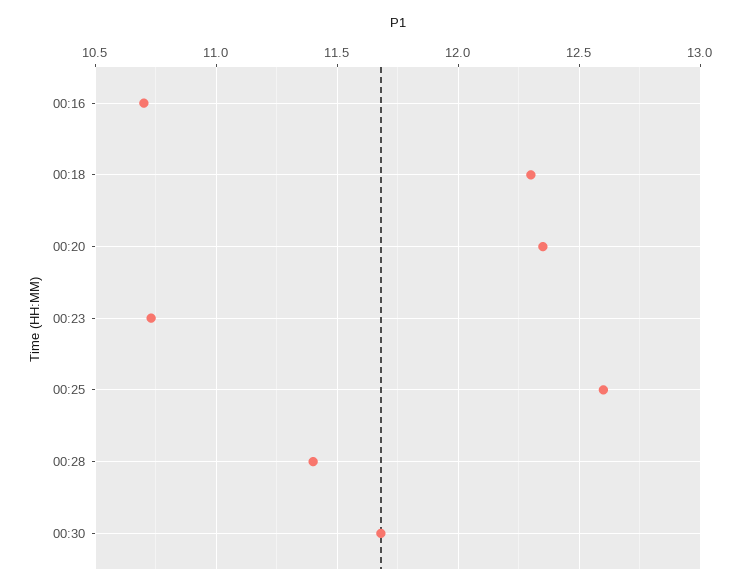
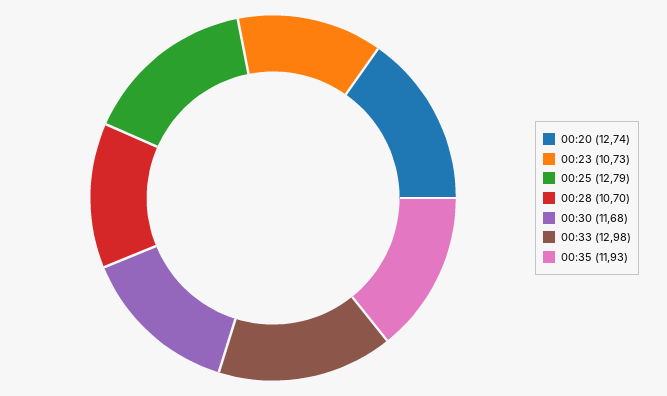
00:16: 10.7 -> none
00:18: 12.3 -> none
00:20: 12.35 -> 12.74
00:25: 12.6 -> 12.79
00:28: 11.4 -> 10.7
00:33: none -> 12.98
00:35: none -> 11.93

